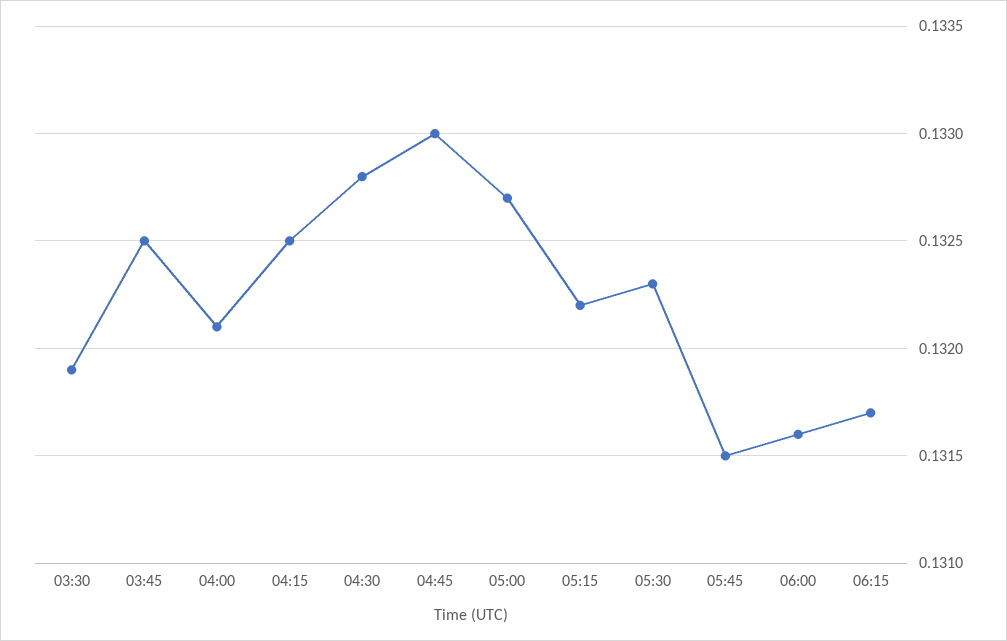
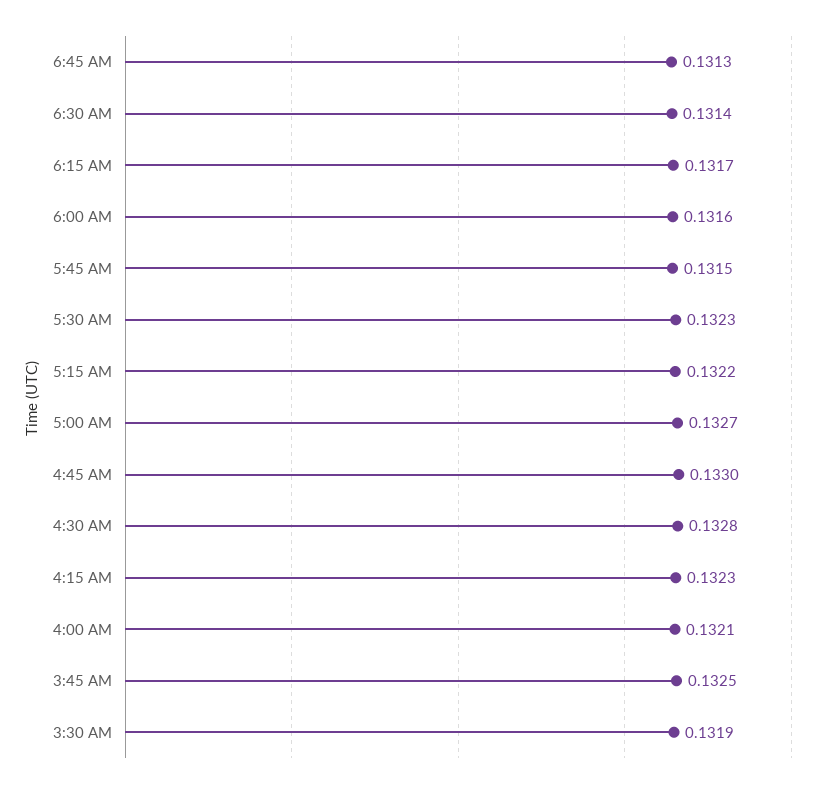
04:15: 0.1325 -> 0.1323
6:45 AM: none -> 0.1313
6:30 AM: none -> 0.1314

